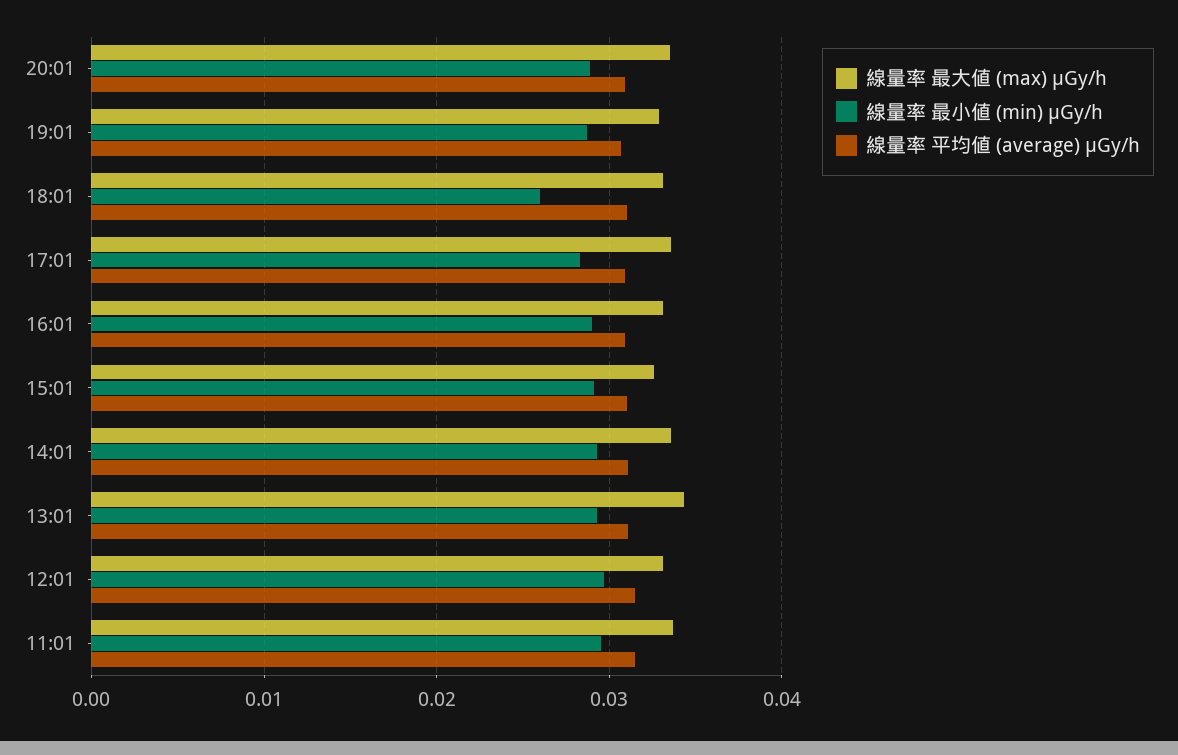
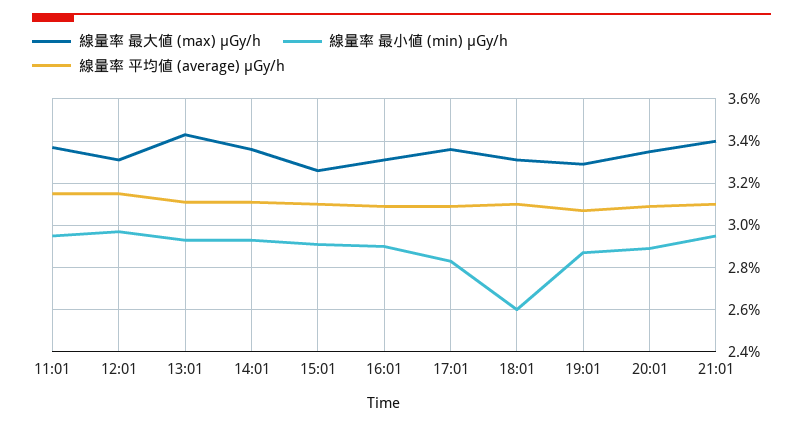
線量率 最大値 (max) μGy/h, 21:01: none -> 0.034
線量率 最小値 (min) μGy/h, 21:01: none -> 0.0295
線量率 平均値 (average) μGy/h, 21:01: none -> 0.031

